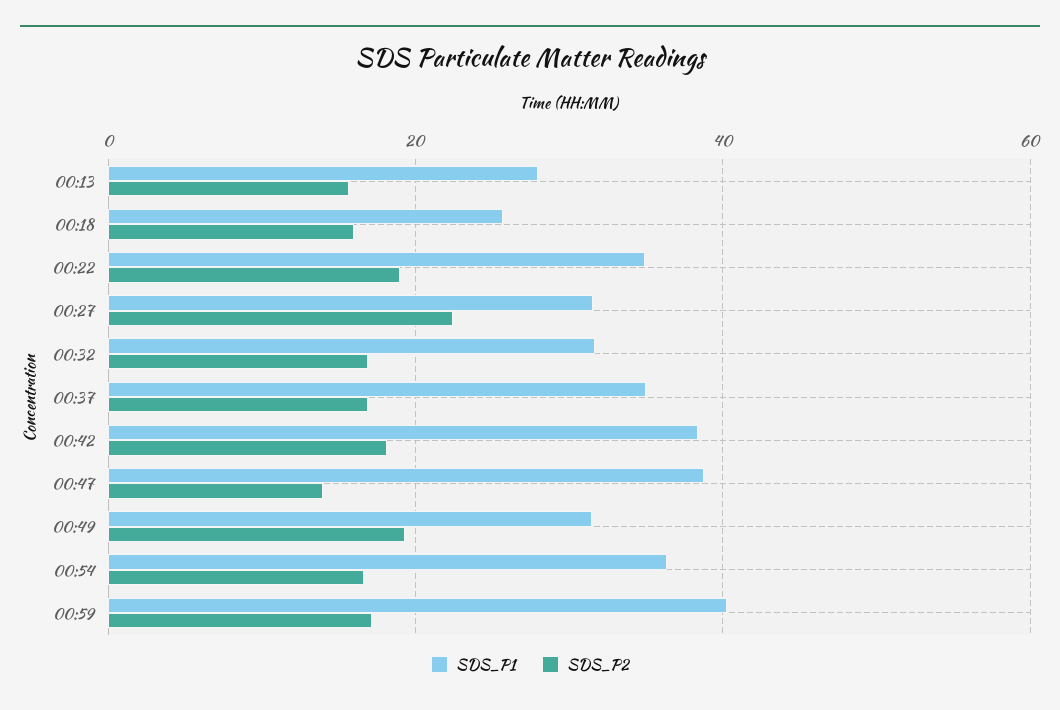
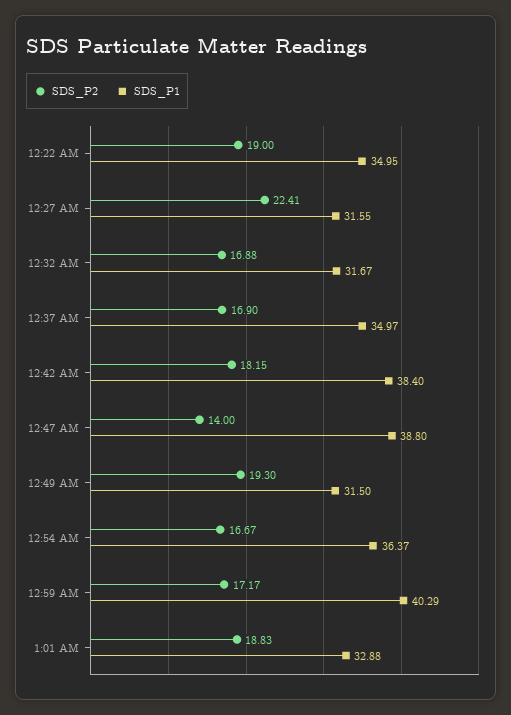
SDS_P1, 00:13: 28 -> none
SDS_P2, 00:13: 16 -> none
SDS_P1, 00:18: 26 -> none
SDS_P2, 00:18: 16 -> none
SDS_P2, 1:01 AM: none -> 18.83
SDS_P1, 1:01 AM: none -> 32.88

